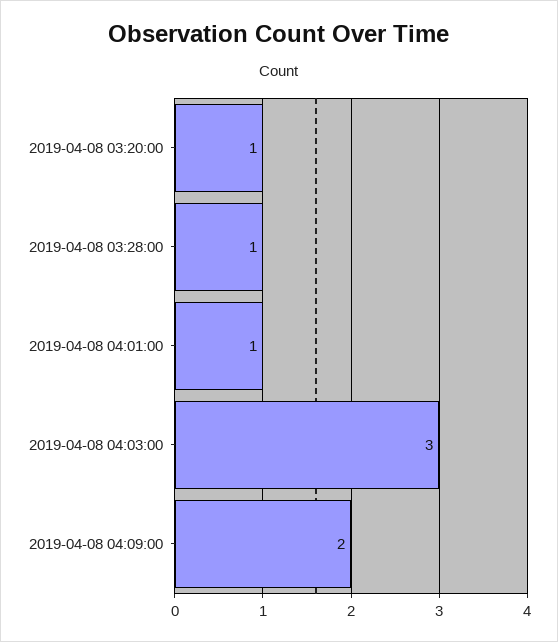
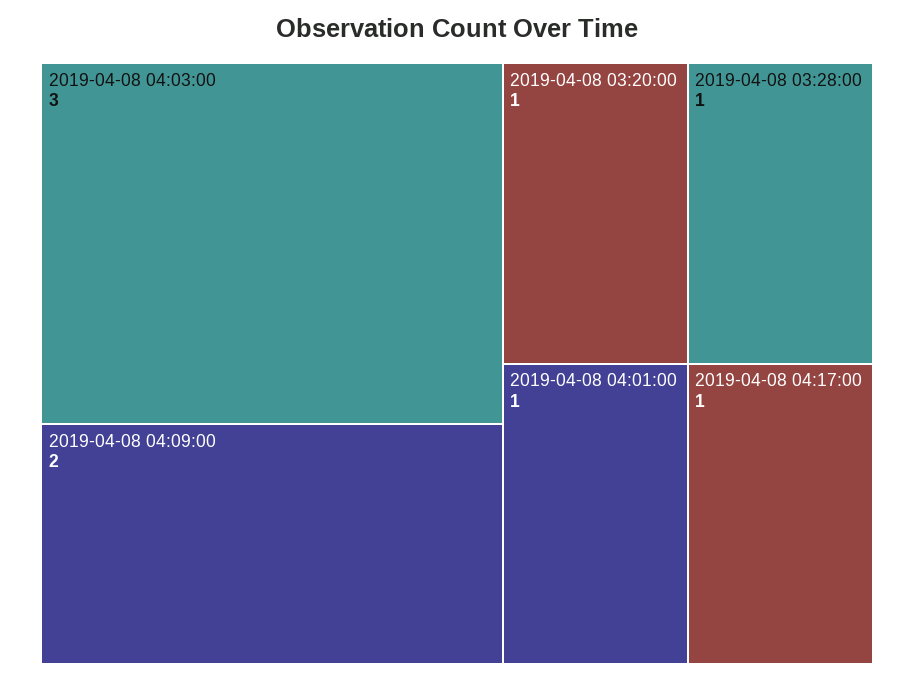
2019-04-08 04:17:00: none -> 1

